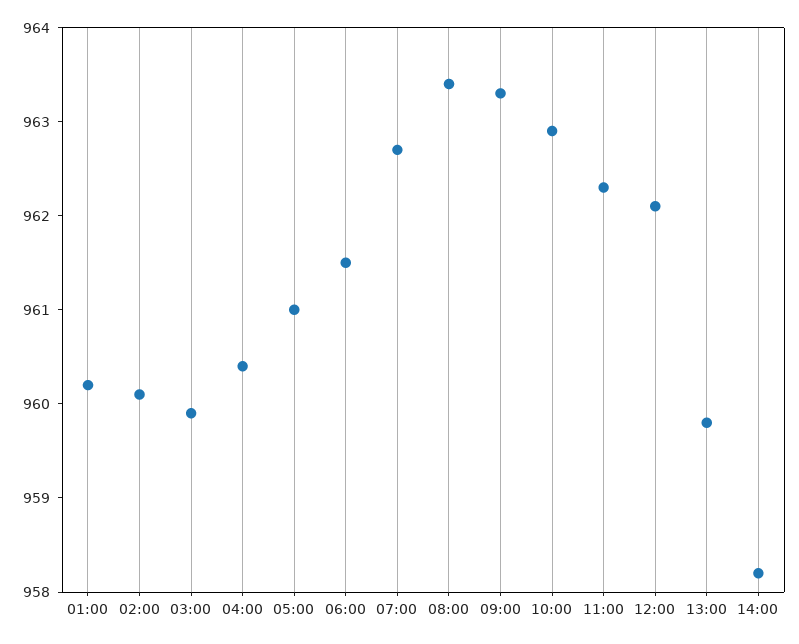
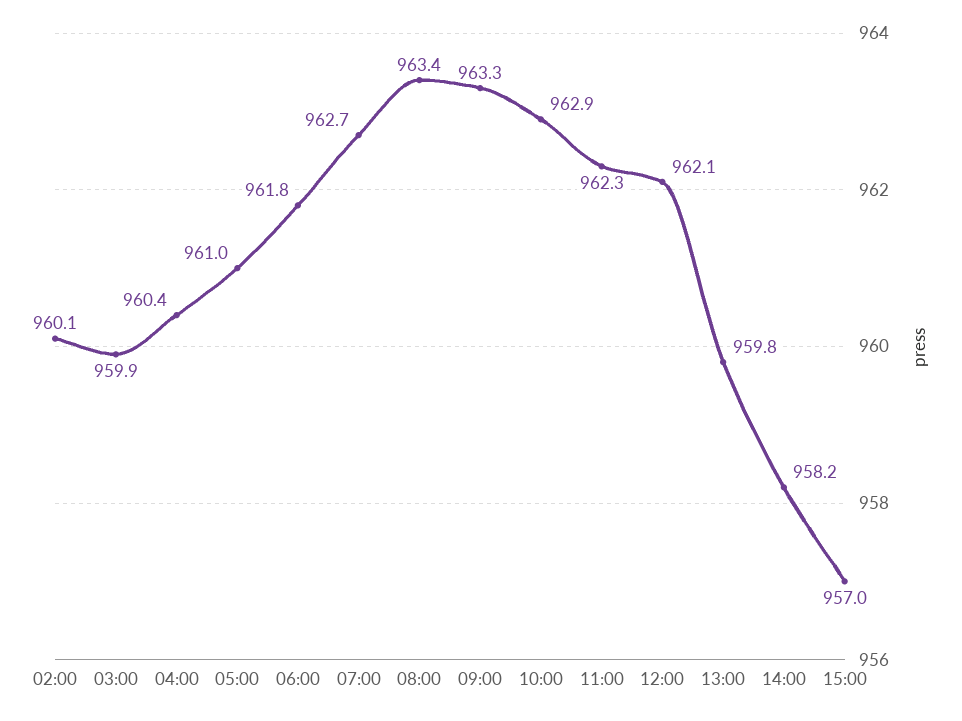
01:00: 960.2 -> none
06:00: 961.5 -> 961.8
15:00: none -> 957

